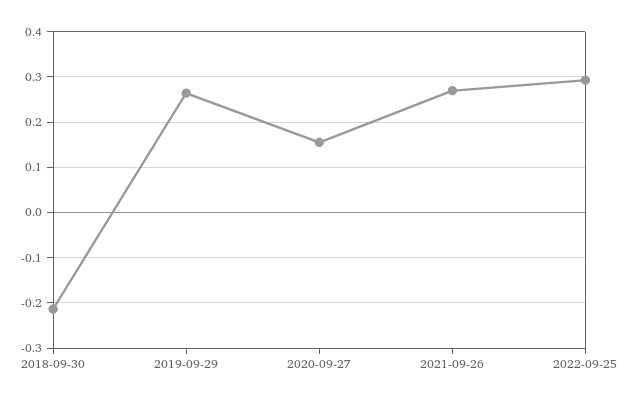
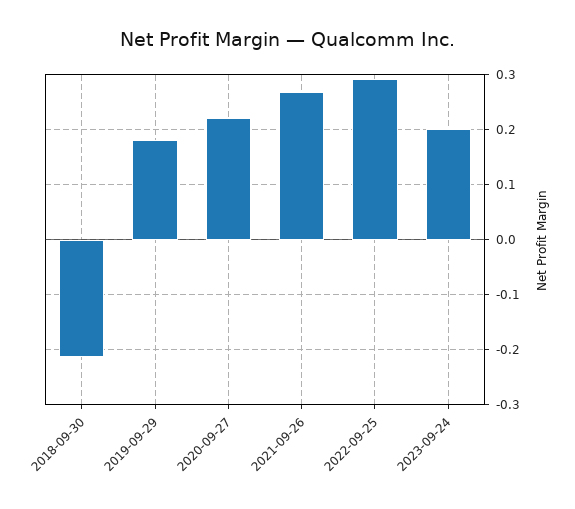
2019-09-29: 0.26 -> 0.18
2020-09-27: 0.16 -> 0.22
2023-09-24: none -> 0.2

